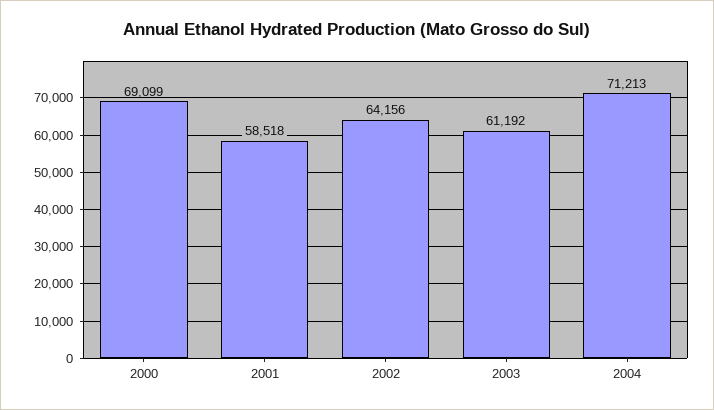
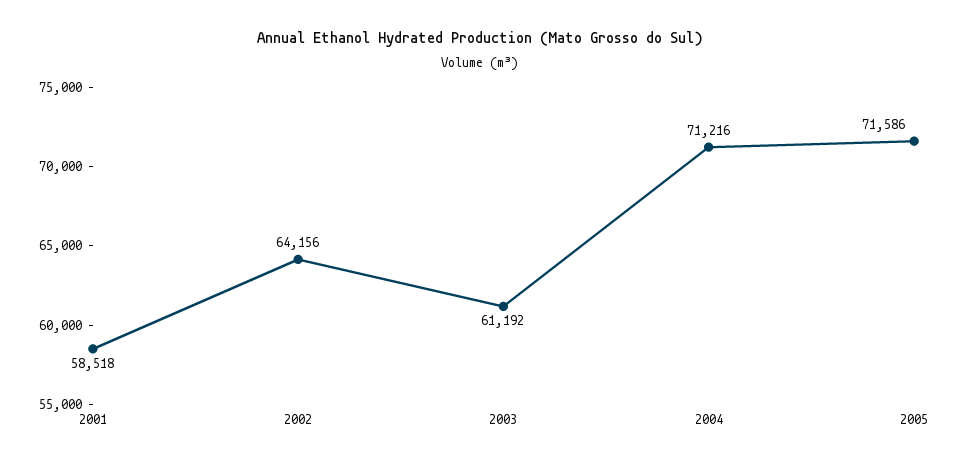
2000: 69099 -> none
2004: 71213 -> 71216
2005: none -> 71586

